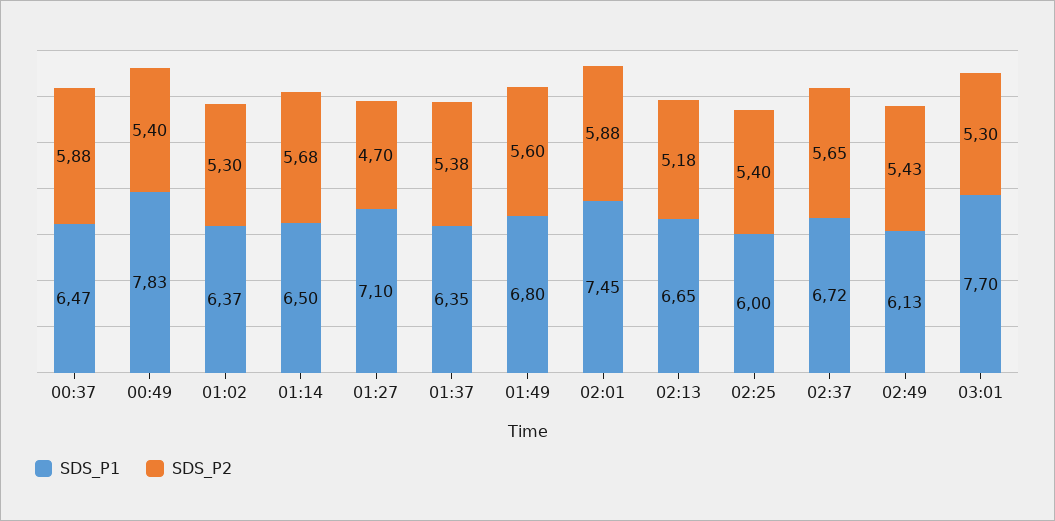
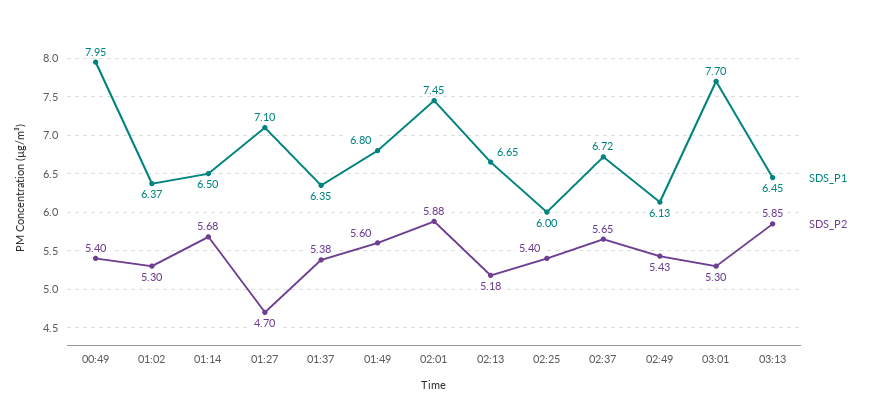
SDS_P1, 00:37: 6.47 -> none
SDS_P2, 00:37: 5.88 -> none
SDS_P1, 00:49: 7.83 -> 7.95
SDS_P1, 03:13: none -> 6.45
SDS_P2, 03:13: none -> 5.85

